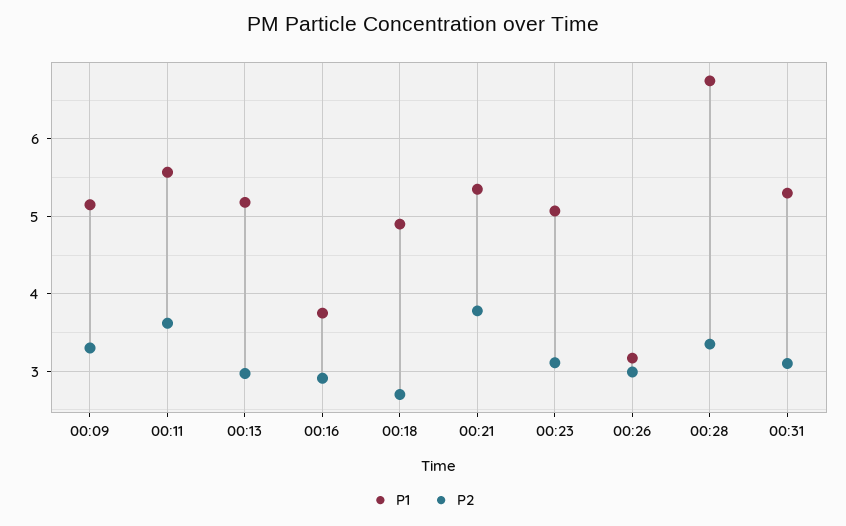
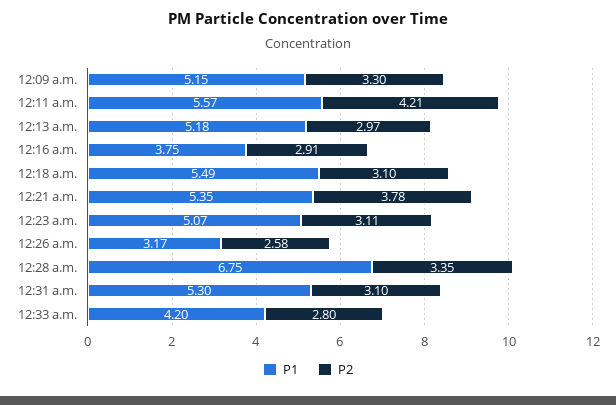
P2, 00:11: 3.6 -> 4.21
P1, 00:18: 4.9 -> 5.49
P2, 00:18: 2.7 -> 3.1
P2, 00:26: 3 -> 2.58
P1, 12:33 a.m.: none -> 4.2
P2, 12:33 a.m.: none -> 2.8

